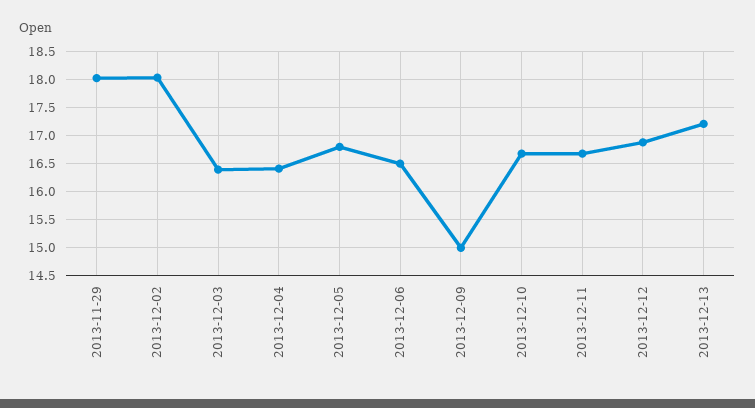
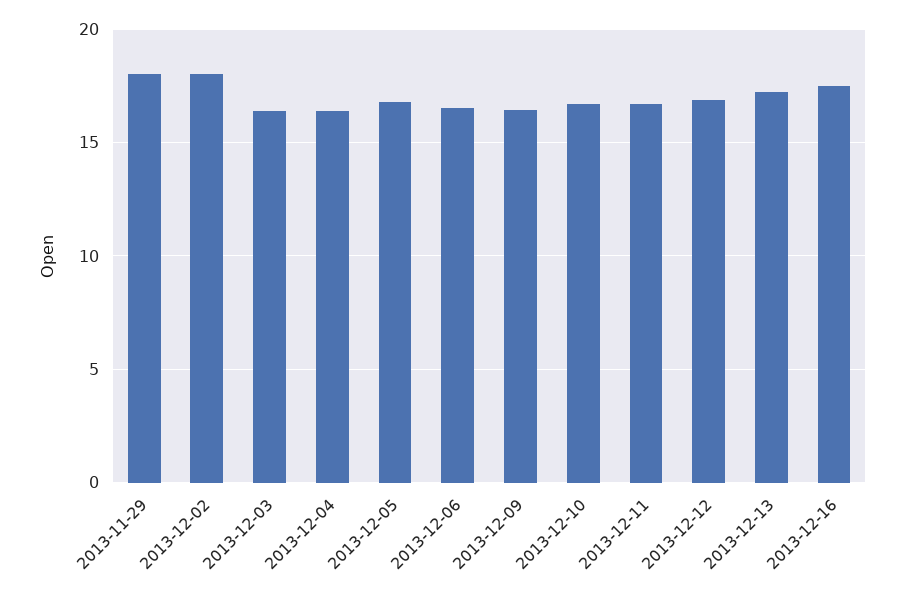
2013-12-09: 15 -> 16.5
2013-12-16: none -> 17.5

